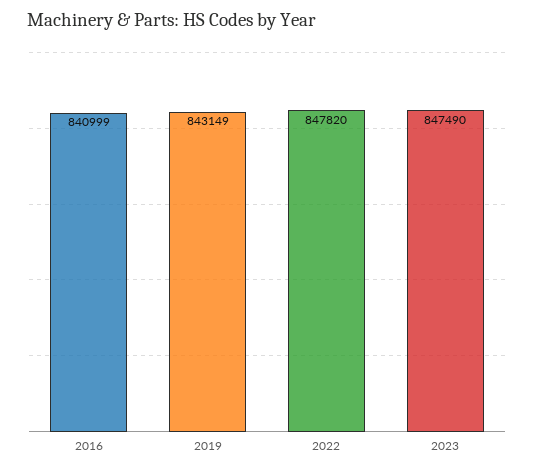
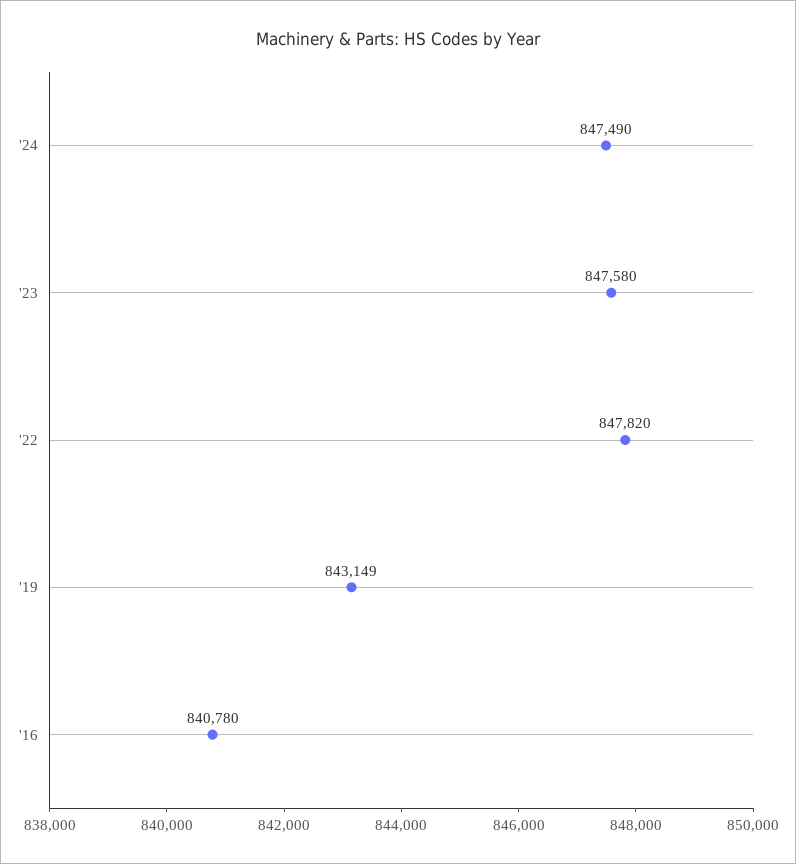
2016: 840999 -> 840780
2023: 847490 -> 847580
'24: none -> 847490

